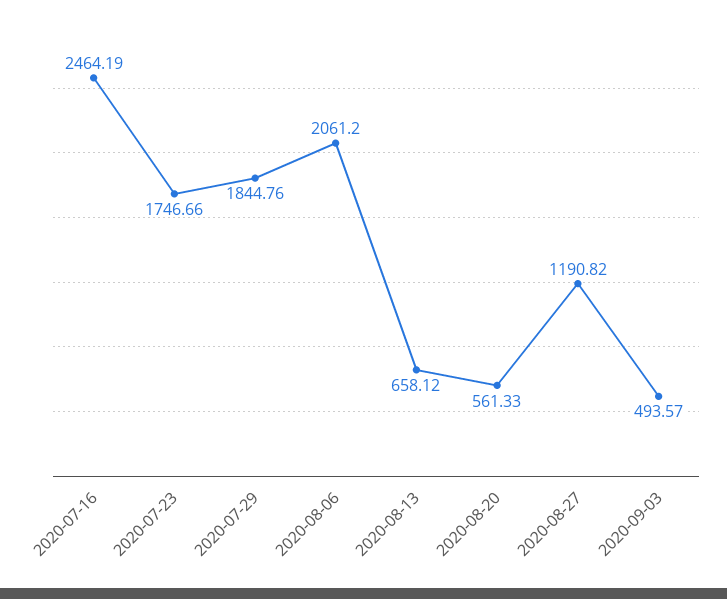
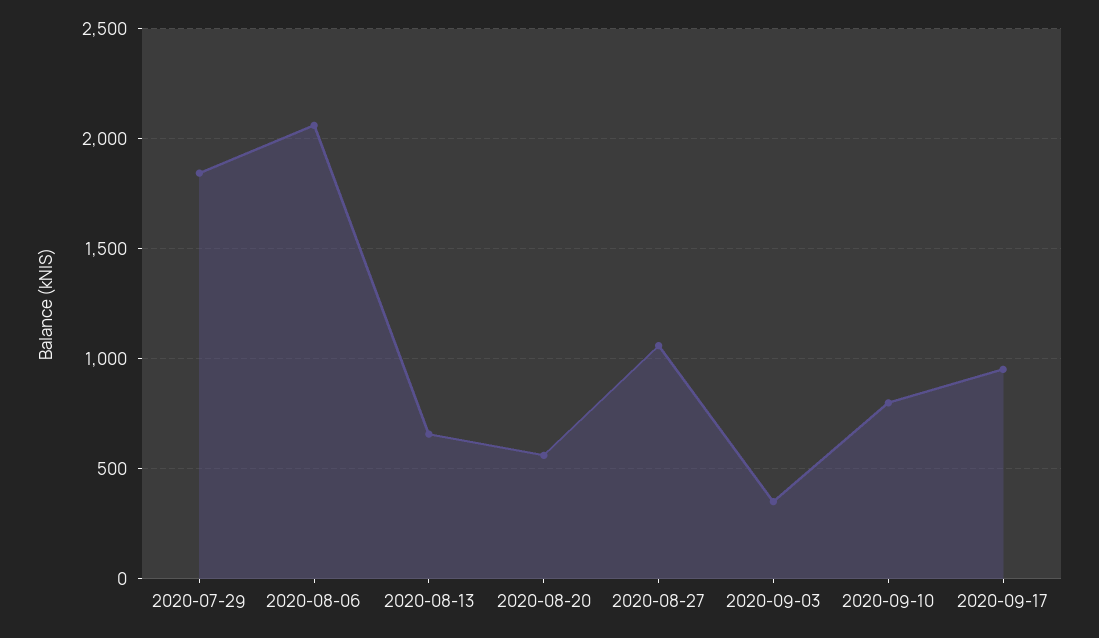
2020-07-16: 2464.19 -> none
2020-07-23: 1746.66 -> none
2020-08-27: 1190.82 -> 1050
2020-09-03: 493.57 -> 350
2020-09-10: none -> 800
2020-09-17: none -> 950

